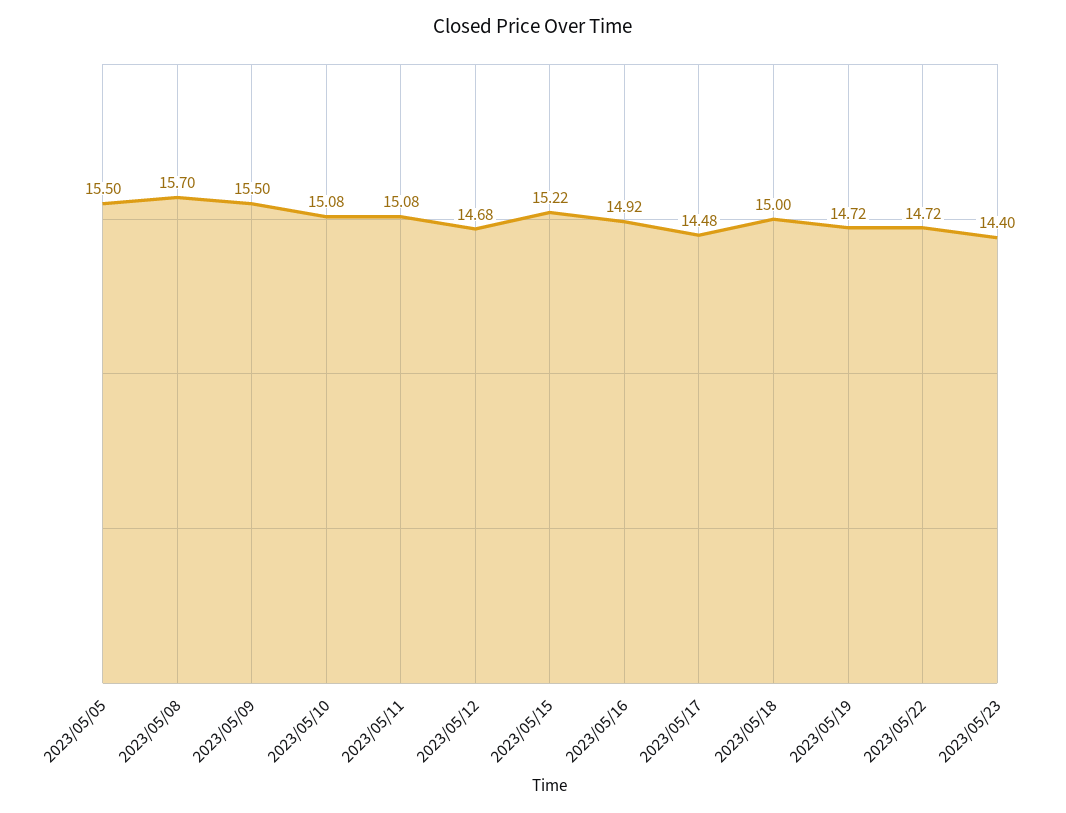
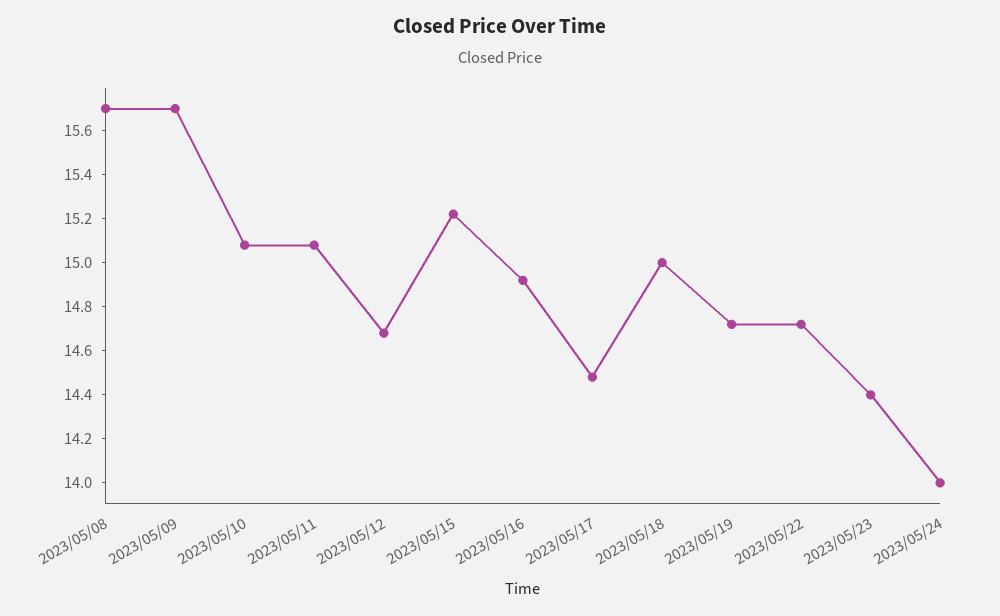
2023/05/05: 15.5 -> none
2023/05/09: 15.5 -> 15.7
2023/05/24: none -> 14

